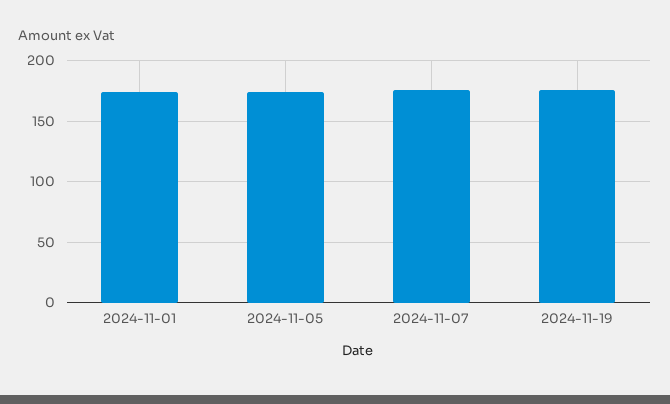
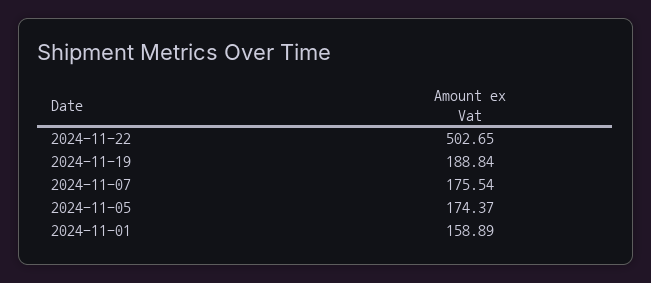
2024-11-01: 175 -> 158.89
2024-11-19: 175 -> 188.84
2024-11-22: none -> 502.65

